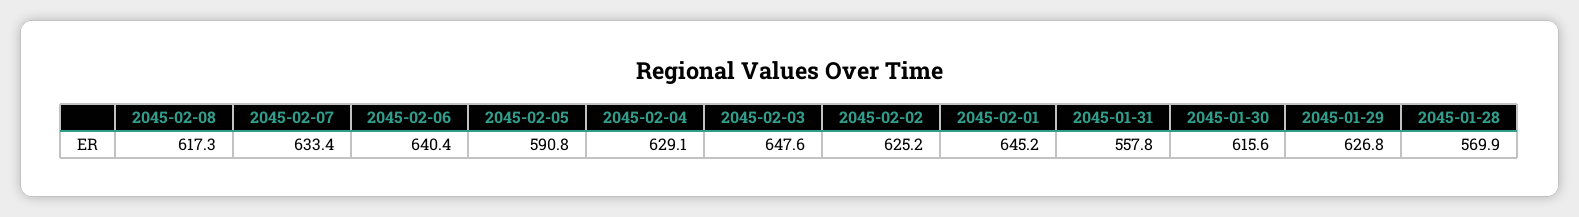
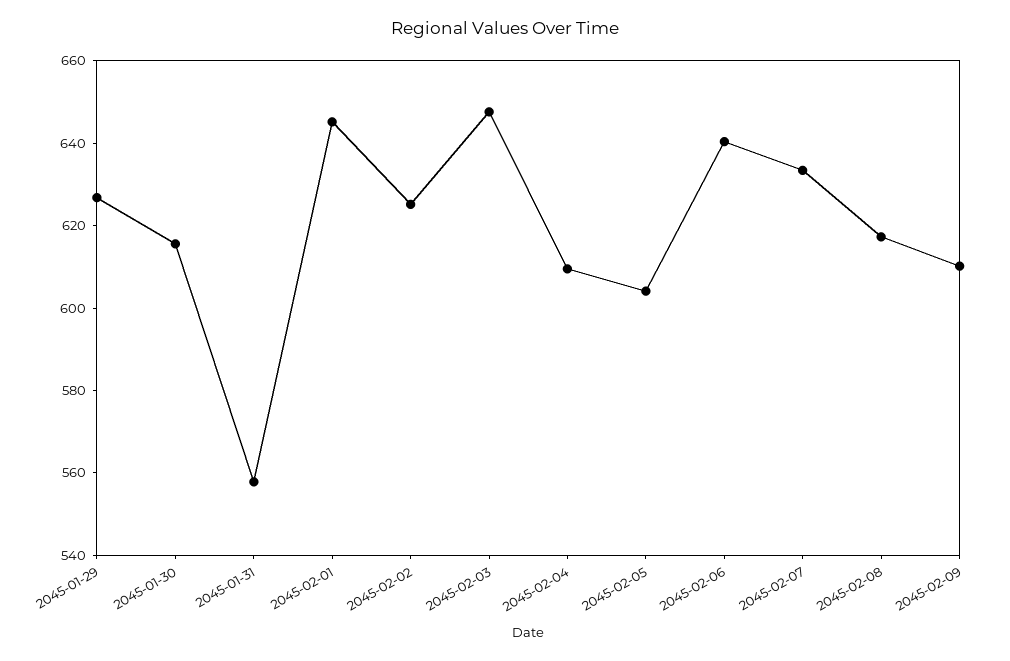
2045-02-05: 590.8 -> 605
2045-02-04: 629.1 -> 610
2045-01-28: 569.9 -> none
2045-02-09: none -> 610

